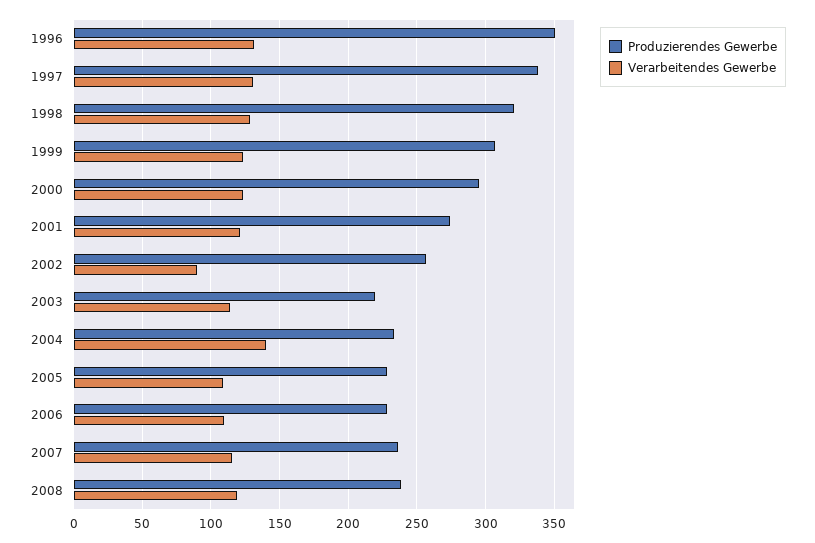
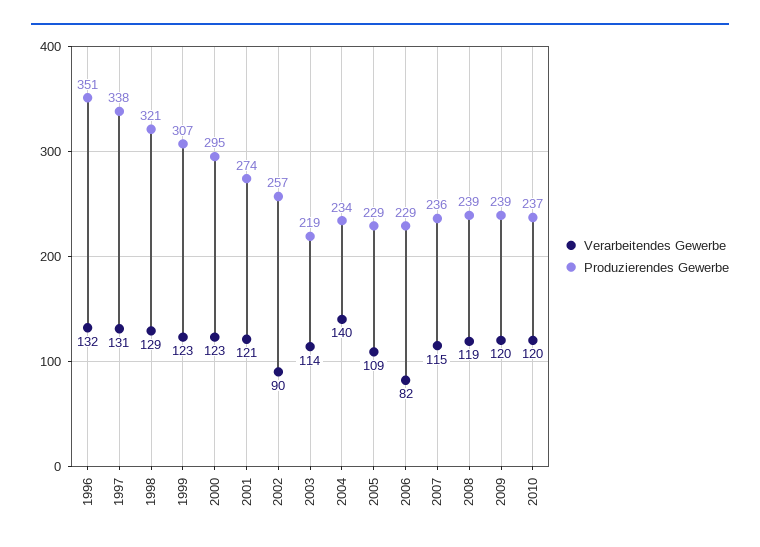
Verarbeitendes Gewerbe, 2006: 110 -> 82
Verarbeitendes Gewerbe, 2009: none -> 120
Produzierendes Gewerbe, 2009: none -> 239
Verarbeitendes Gewerbe, 2010: none -> 120
Produzierendes Gewerbe, 2010: none -> 237

